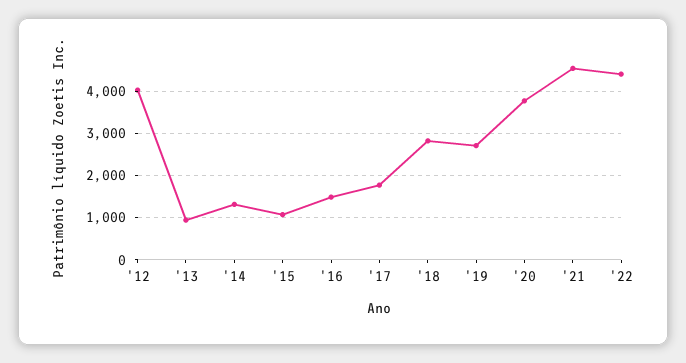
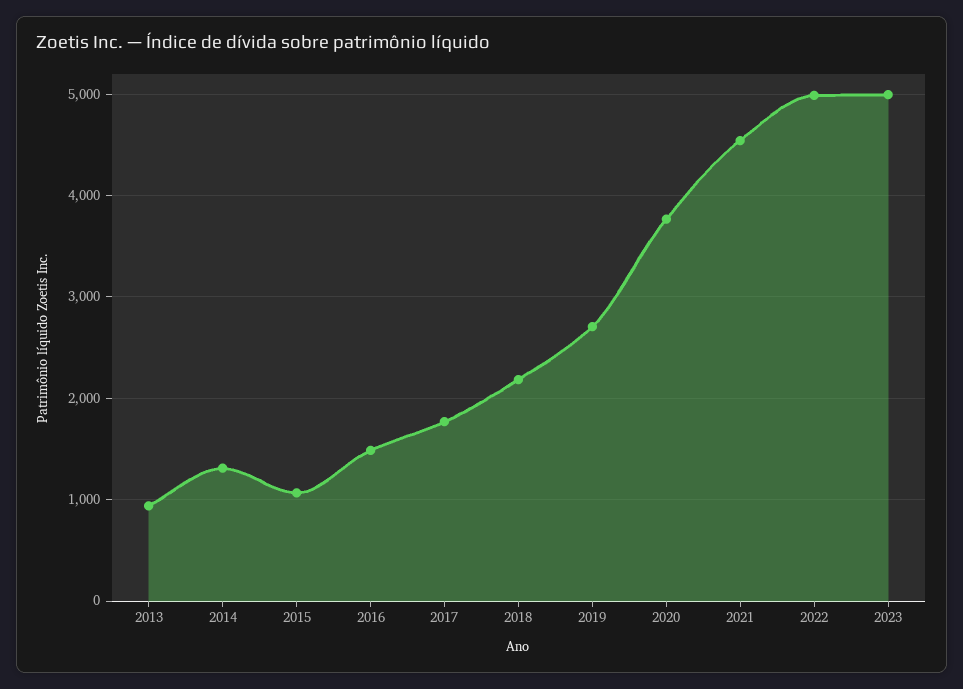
'12: 4000 -> none
'18: 2800 -> 2200
'22: 4400 -> 5000
2023: none -> 5000

